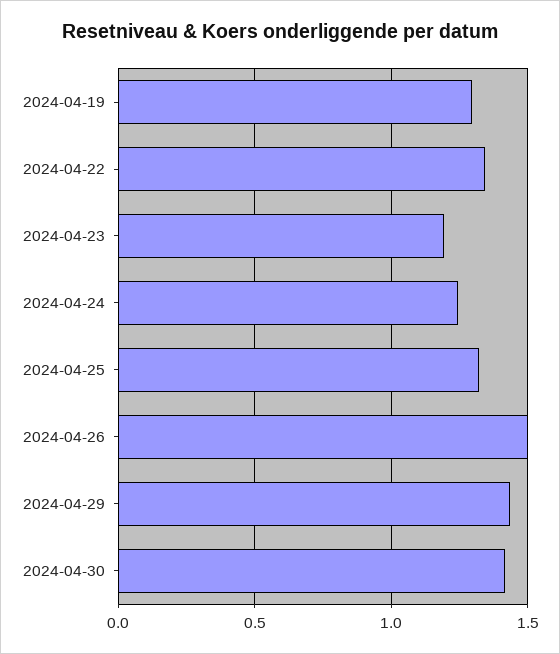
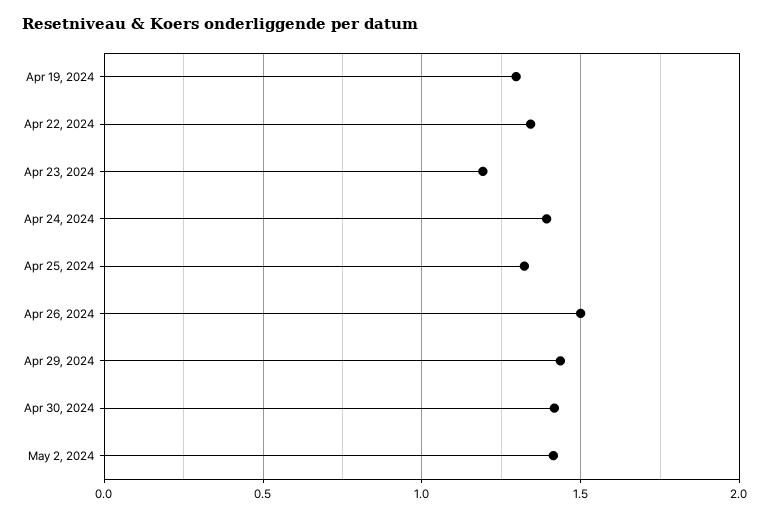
2024-04-24: 1.25 -> 1.4
May 2, 2024: none -> 1.4

